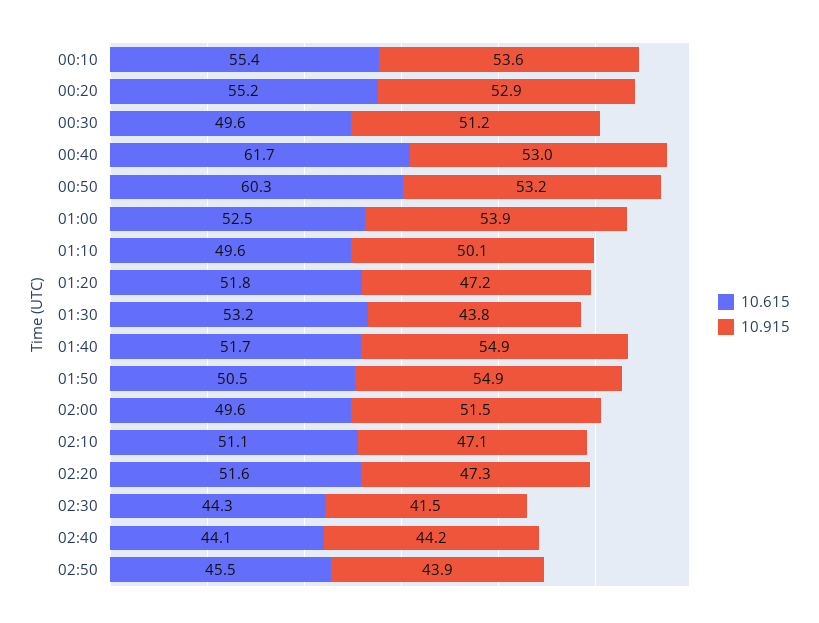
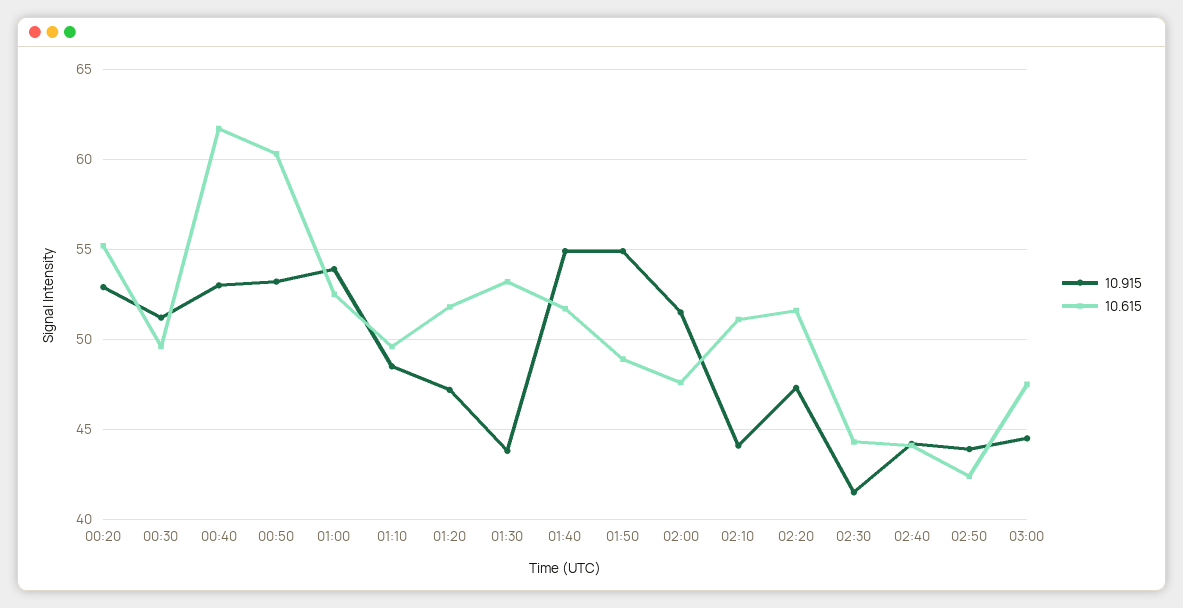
10.615, 00:10: 55.4 -> none
10.915, 00:10: 53.6 -> none
10.915, 01:10: 50.1 -> 48.5
10.615, 01:50: 50.5 -> 49
10.615, 02:00: 49.6 -> 47.5
10.915, 02:10: 47.1 -> 44
10.615, 02:50: 45.5 -> 42.5
10.915, 03:00: none -> 44.5
10.615, 03:00: none -> 47.5

